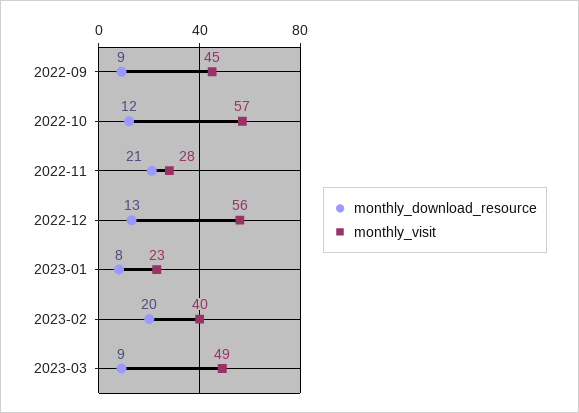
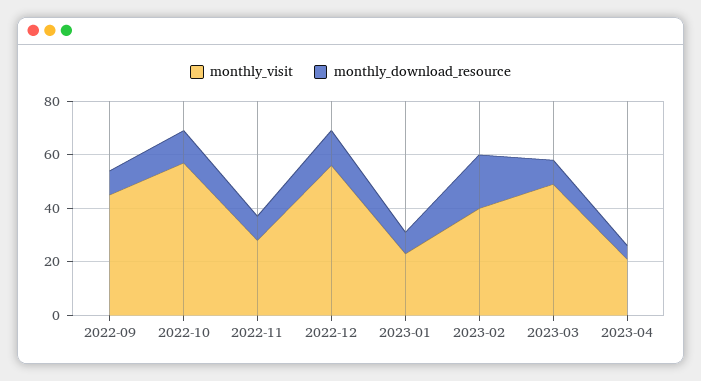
monthly_download_resource, 2022-11: 21 -> 10
monthly_visit, 2023-04: none -> 20
monthly_download_resource, 2023-04: none -> 5

